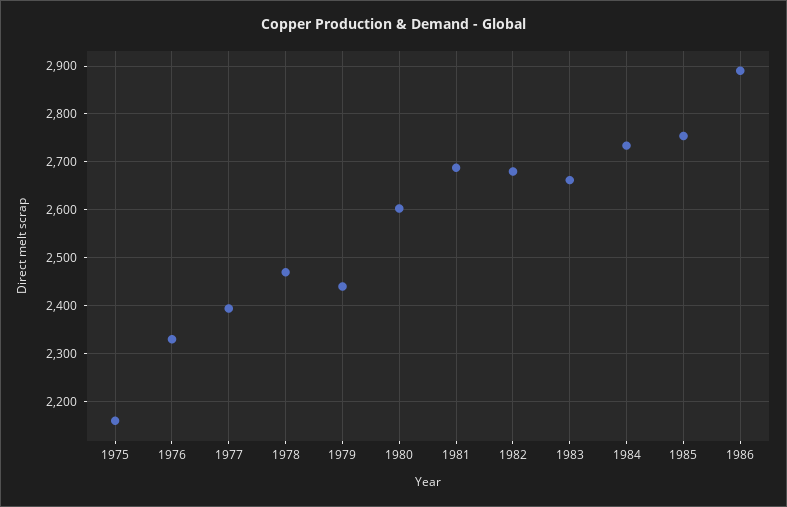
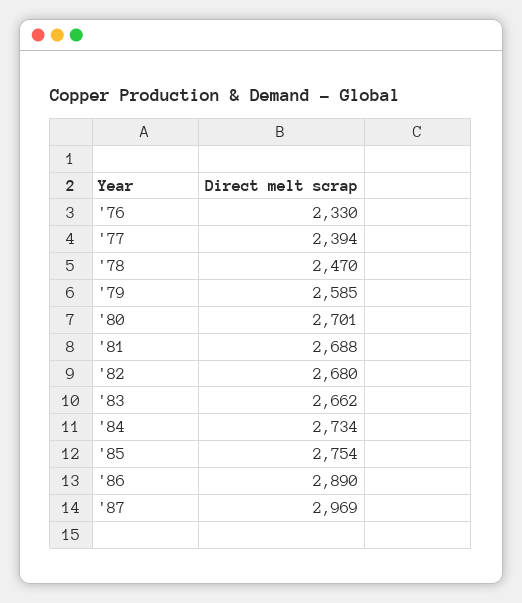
1975: 2160 -> none
1979: 2440 -> 2585
1980: 2600 -> 2701
'87: none -> 2969

